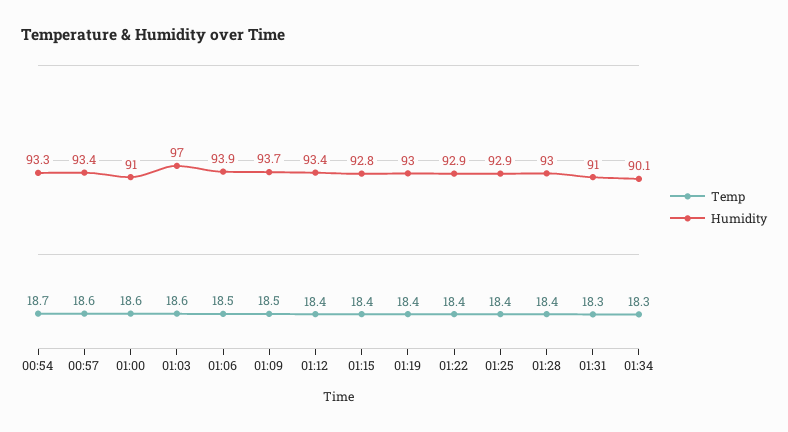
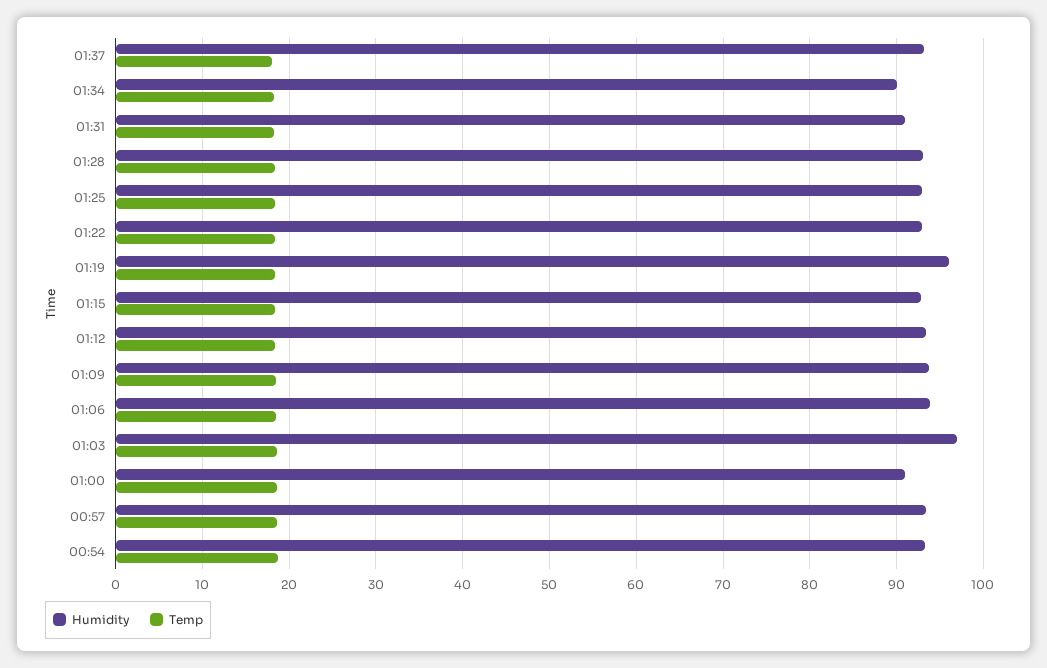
Humidity, 01:19: 93 -> 96
Humidity, 01:37: none -> 93
Temp, 01:37: none -> 18

